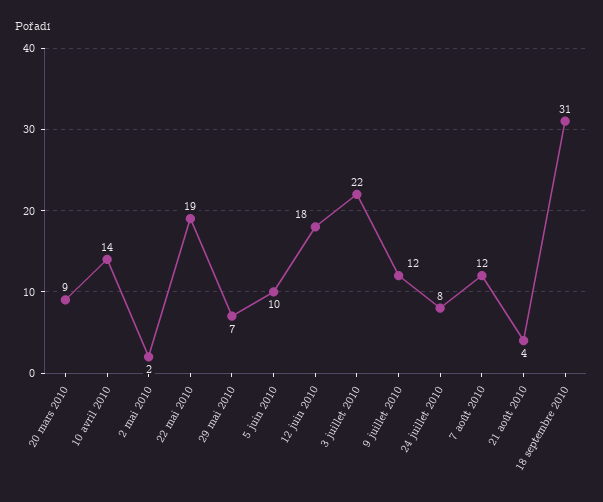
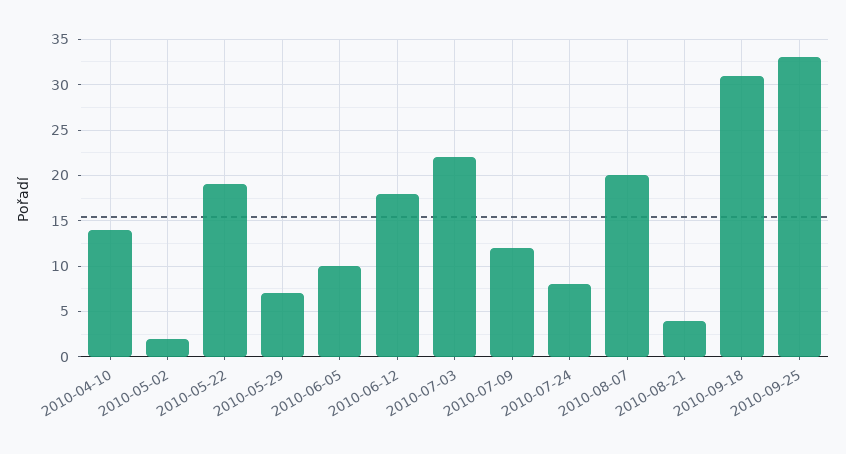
20 mars 2010: 9 -> none
7 août 2010: 12 -> 20
2010-09-25: none -> 33

